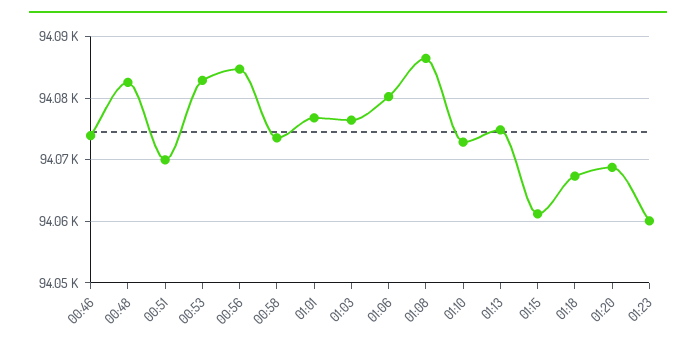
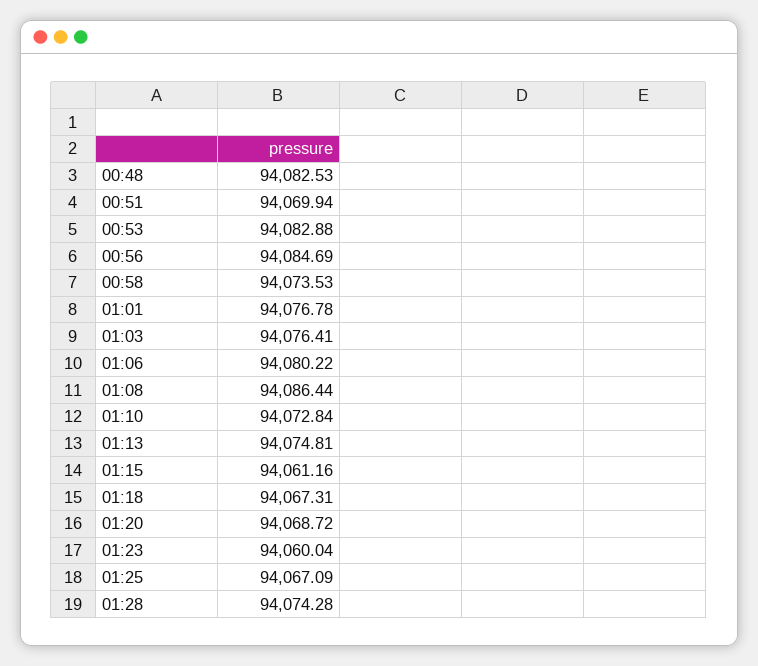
00:46: 94074 -> none
01:25: none -> 94067.09
01:28: none -> 94074.28

